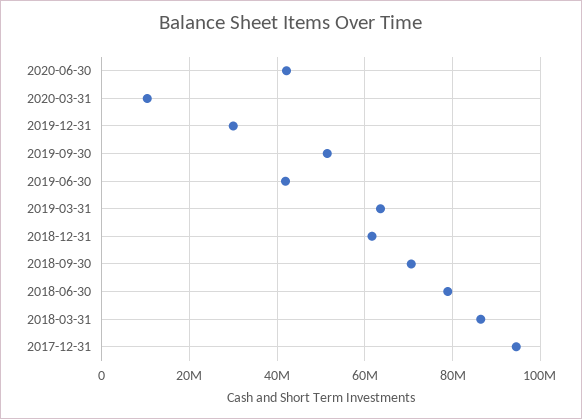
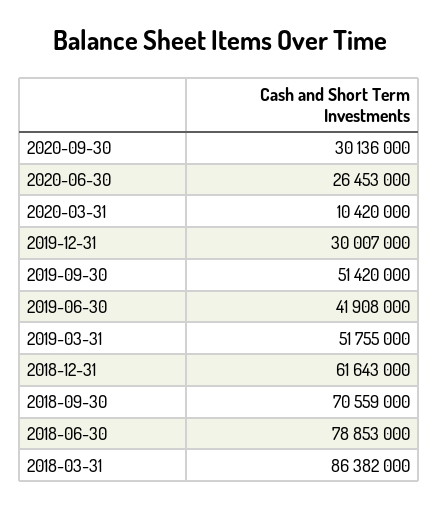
2020-06-30: 42000000 -> 26453000
2019-03-31: 64000000 -> 51755000
2017-12-31: 94000000 -> none
2020-09-30: none -> 30136000

